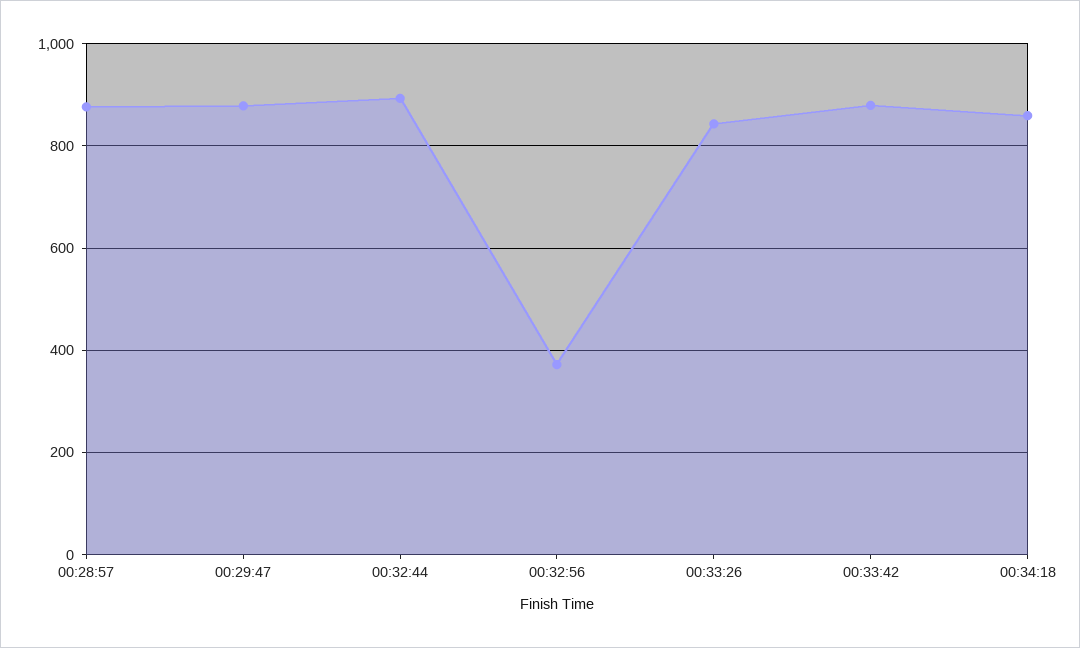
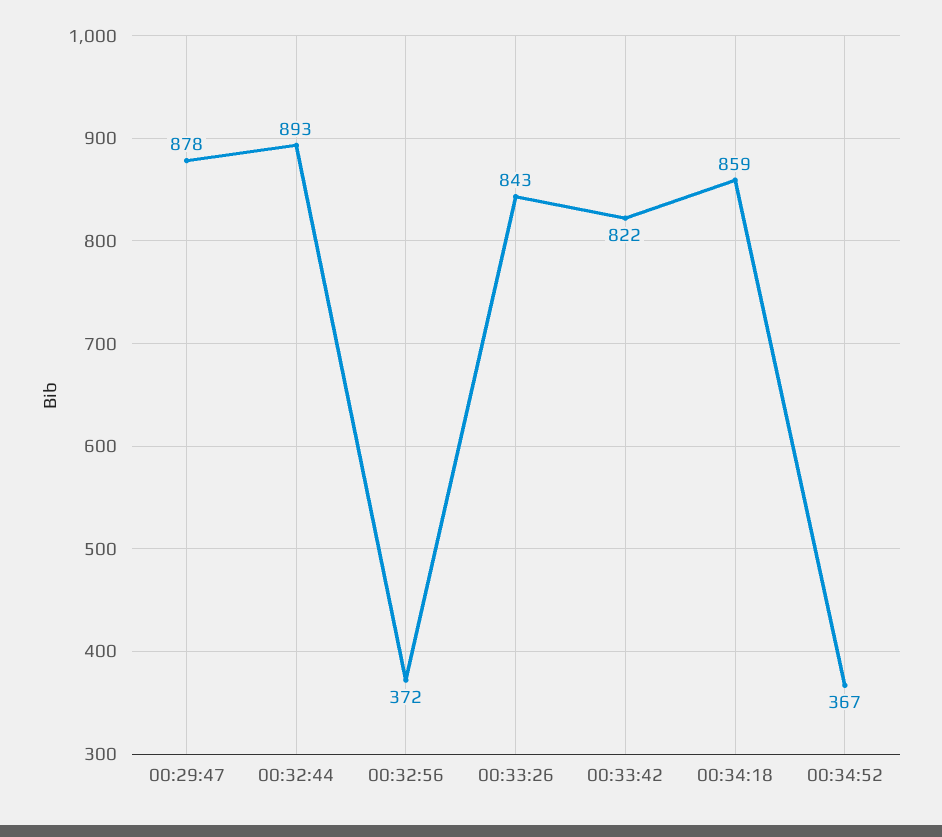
00:28:57: 880 -> none
00:33:42: 880 -> 822
00:34:52: none -> 367

